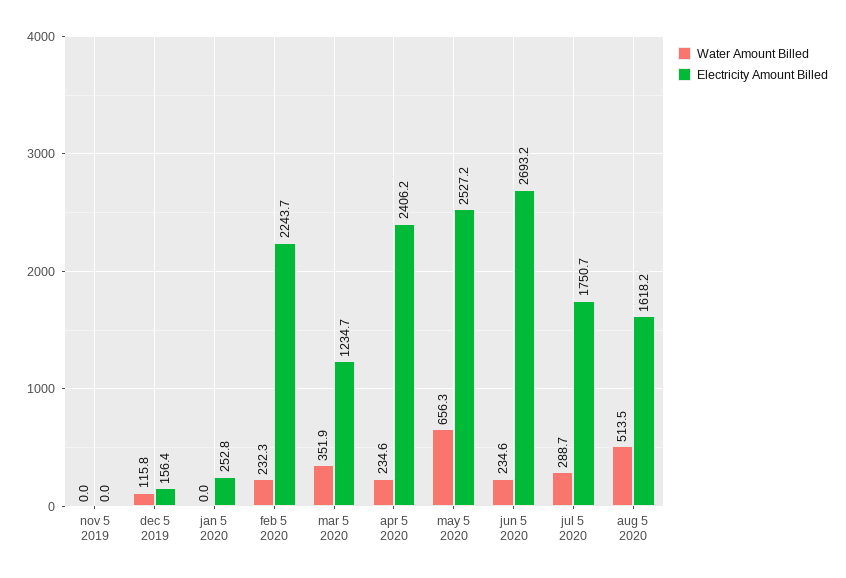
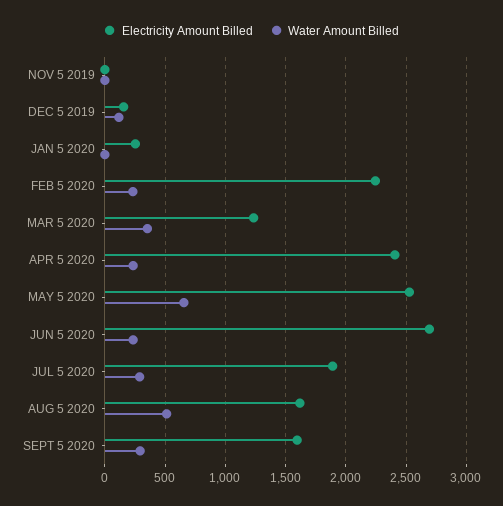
Electricity Amount Billed, jul 5 2020: 1750.7 -> 1900
Electricity Amount Billed, SEPT 5 2020: none -> 1600
Water Amount Billed, SEPT 5 2020: none -> 300

